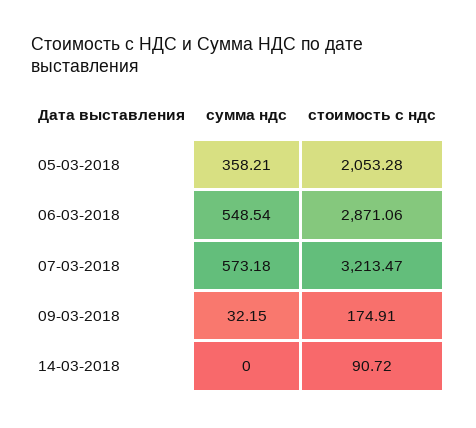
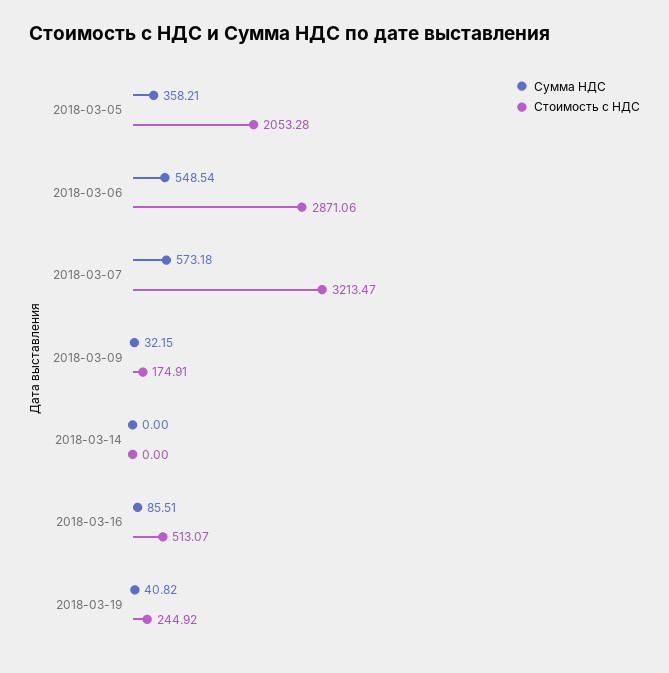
стоимость с ндс, 14-03-2018: 90.72 -> 0
сумма ндс, 2018-03-16: none -> 85.51
стоимость с ндс, 2018-03-16: none -> 513.07
сумма ндс, 2018-03-19: none -> 40.82
стоимость с ндс, 2018-03-19: none -> 244.92

